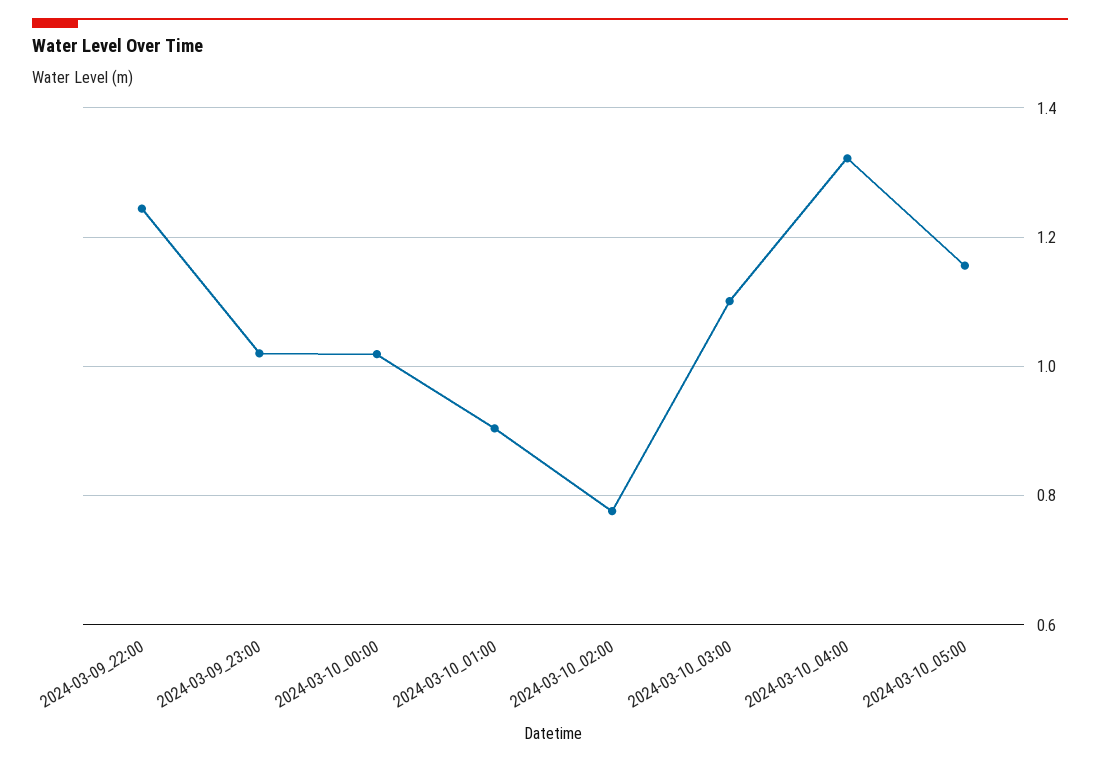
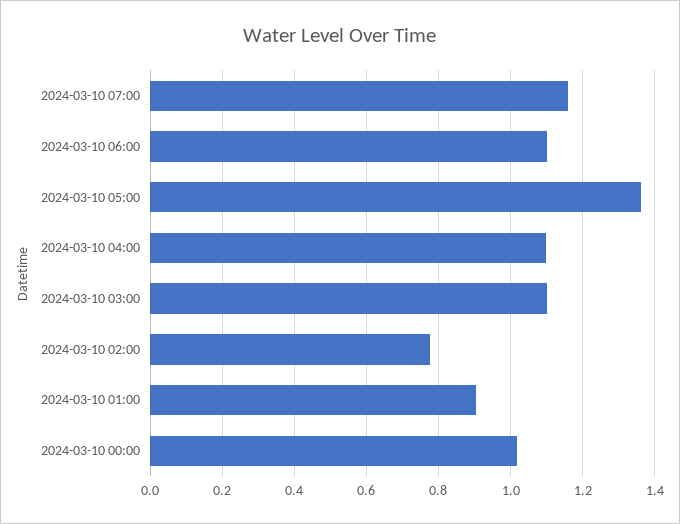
2024-03-09_22:00: 1.24 -> none
2024-03-09_23:00: 1.02 -> none
2024-03-10_04:00: 1.32 -> 1.1
2024-03-10_05:00: 1.16 -> 1.36
2024-03-10 07:00: none -> 1.16
2024-03-10 06:00: none -> 1.1

